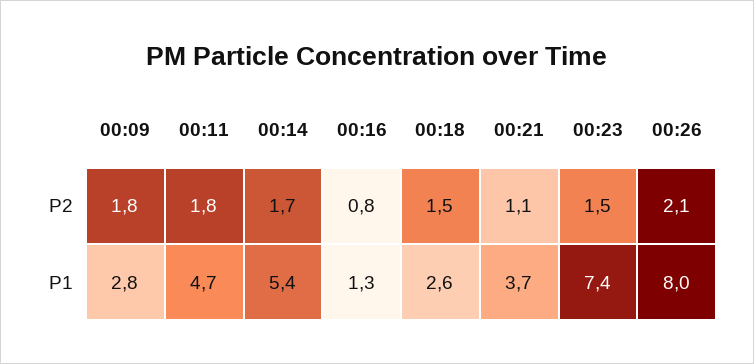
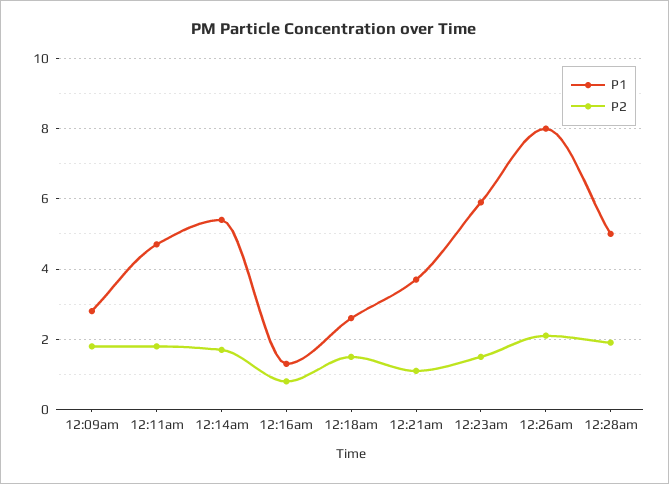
P1, 00:23: 7.4 -> 6
P1, 12:28am: none -> 5
P2, 12:28am: none -> 2

